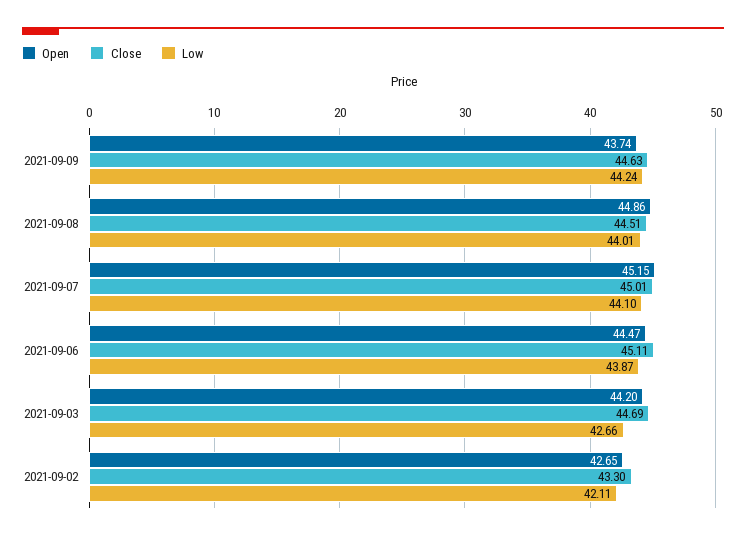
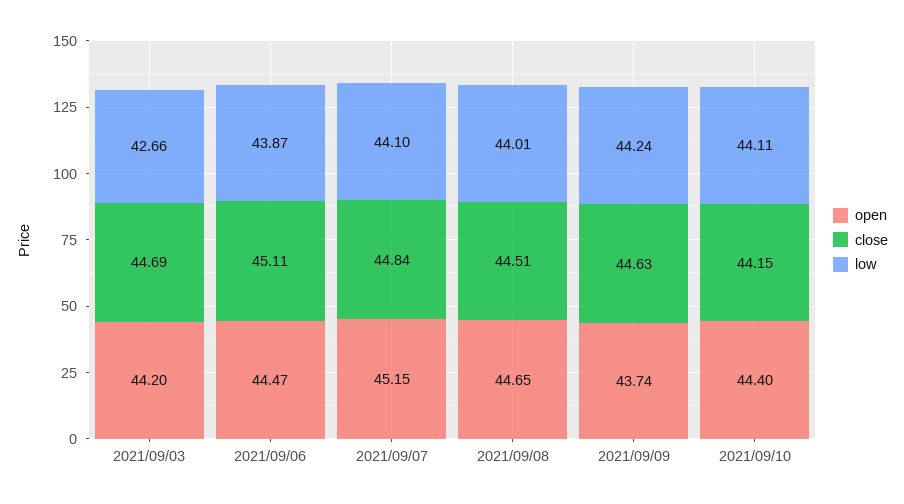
Open, 2021-09-08: 44.86 -> 44.65
Close, 2021-09-07: 45.01 -> 44.84
Open, 2021-09-02: 42.65 -> none
Close, 2021-09-02: 43.3 -> none
Low, 2021-09-02: 42.11 -> none
Open, 2021/09/10: none -> 44.4
Close, 2021/09/10: none -> 44.15
Low, 2021/09/10: none -> 44.11

